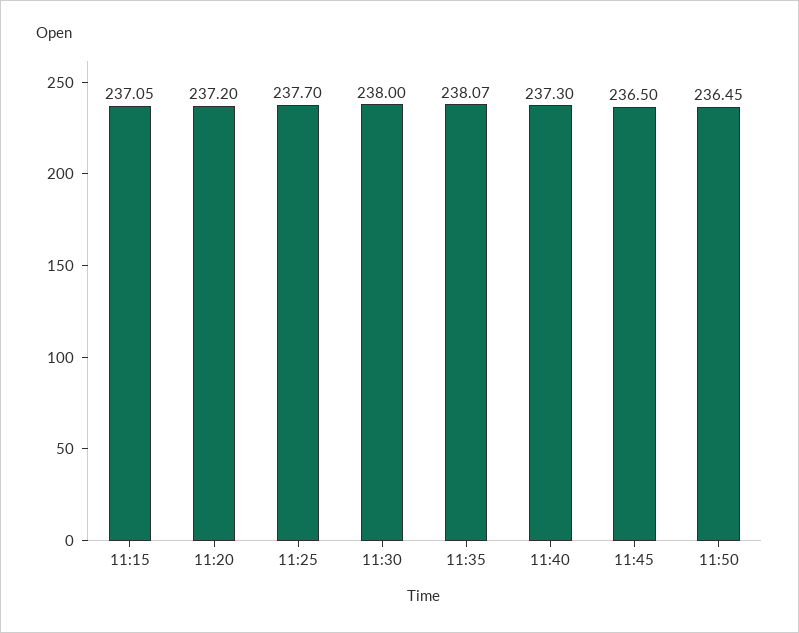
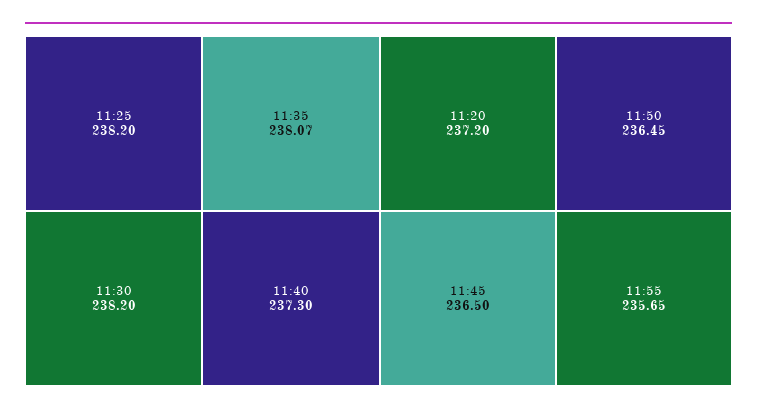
11:15: 237.05 -> none
11:25: 237.7 -> 238.2
11:30: 238 -> 238.2
11:55: none -> 235.65

